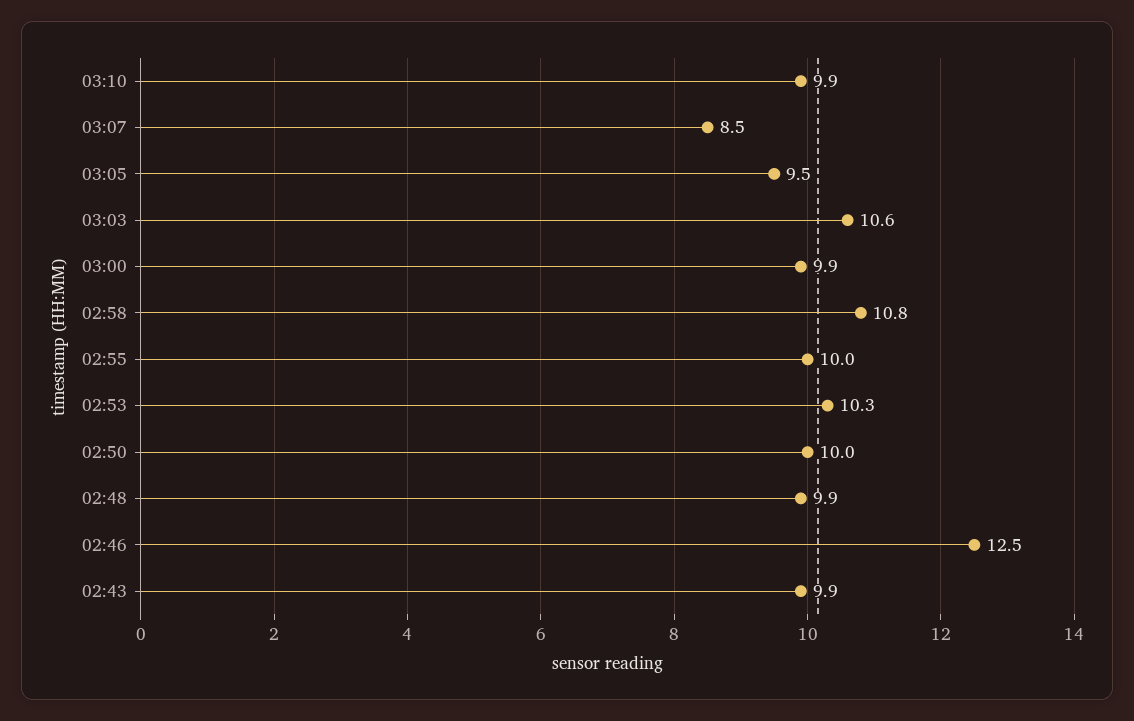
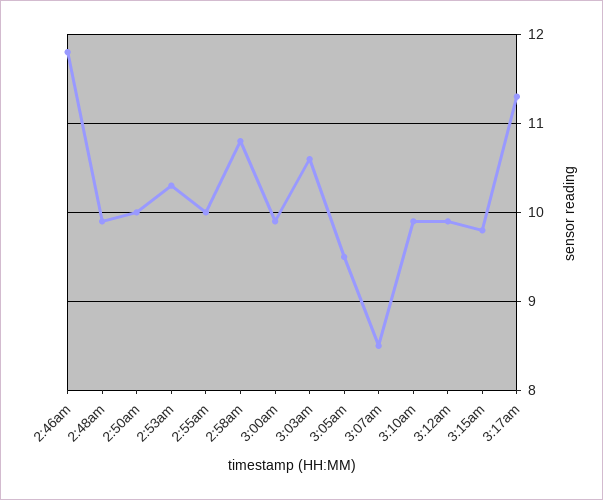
02:46: 12.5 -> 11.8
02:43: 9.9 -> none
3:12am: none -> 9.9
3:15am: none -> 9.8
3:17am: none -> 11.3

